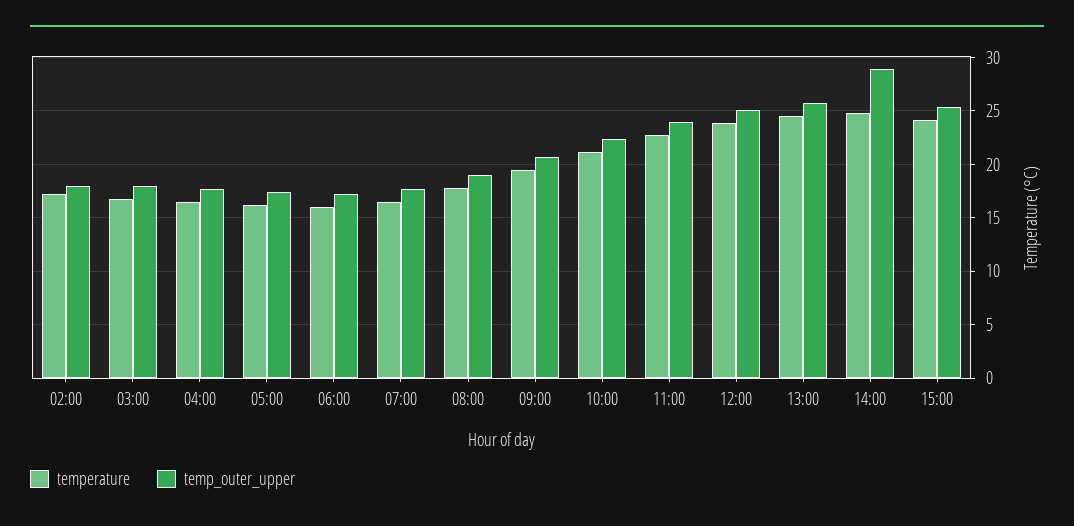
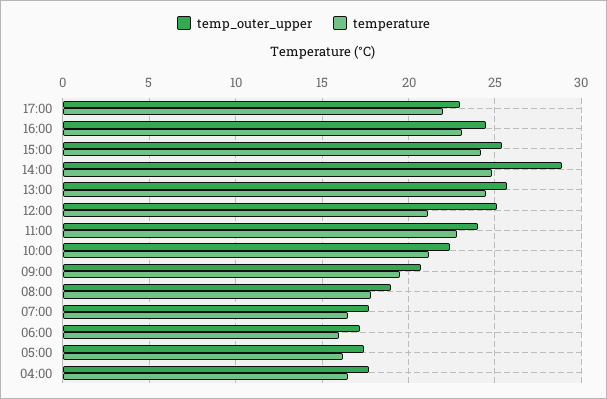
temperature, 02:00: 17 -> none
temp_outer_upper, 02:00: 18 -> none
temperature, 03:00: 17 -> none
temp_outer_upper, 03:00: 18 -> none
temperature, 12:00: 24 -> 21
temp_outer_upper, 17:00: none -> 23
temperature, 17:00: none -> 22
temp_outer_upper, 16:00: none -> 24.5
temperature, 16:00: none -> 23

